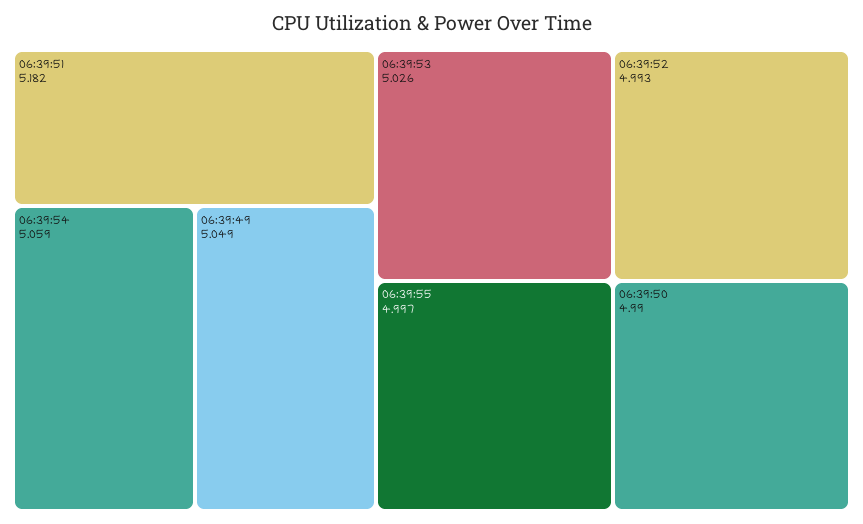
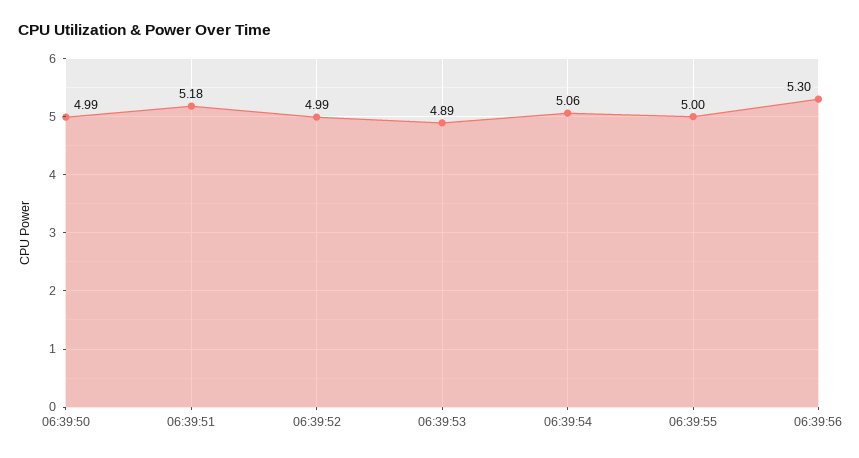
06:39:49: 5.049 -> none
06:39:53: 5.026 -> 4.89
06:39:56: none -> 5.3

